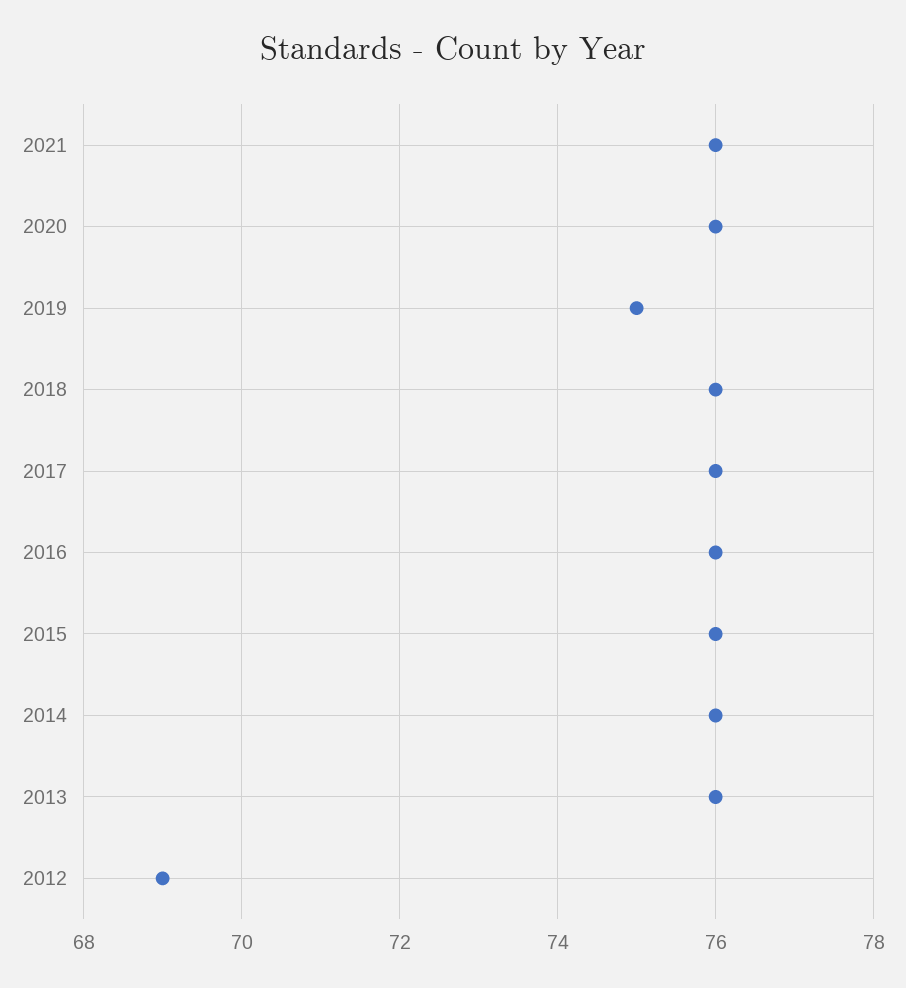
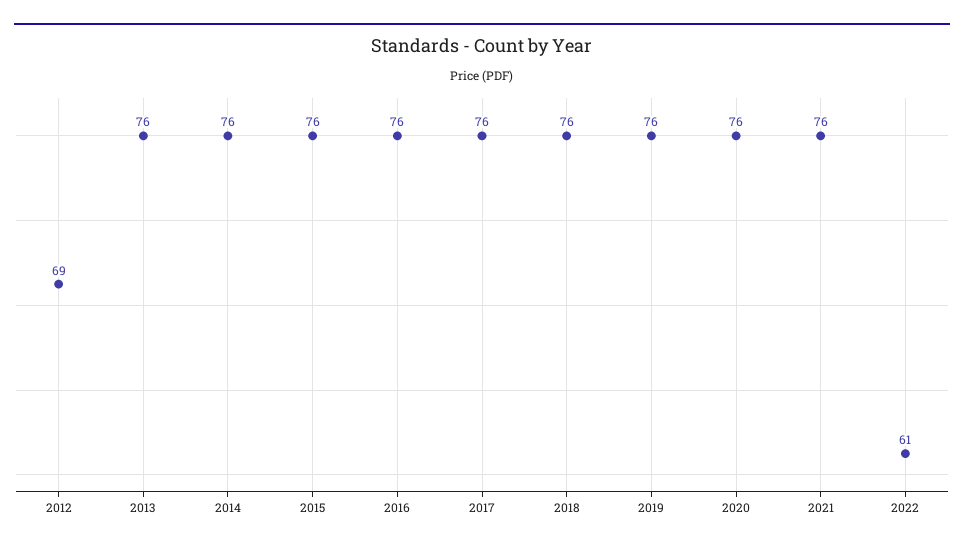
2019: 75 -> 76
2022: none -> 61

